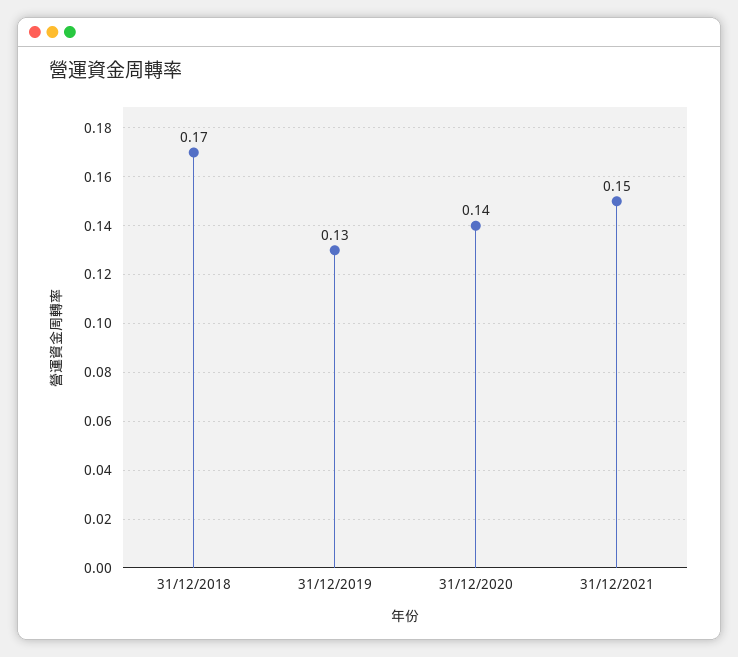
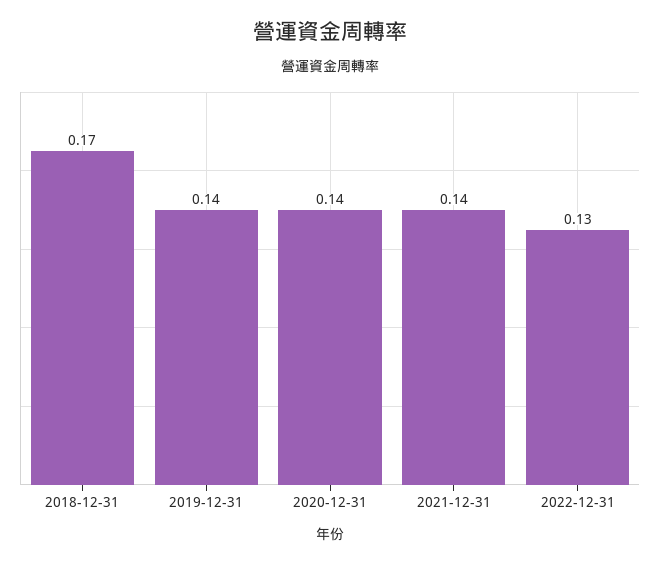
31/12/2019: 0.13 -> 0.14
31/12/2021: 0.15 -> 0.14
2022-12-31: none -> 0.13

